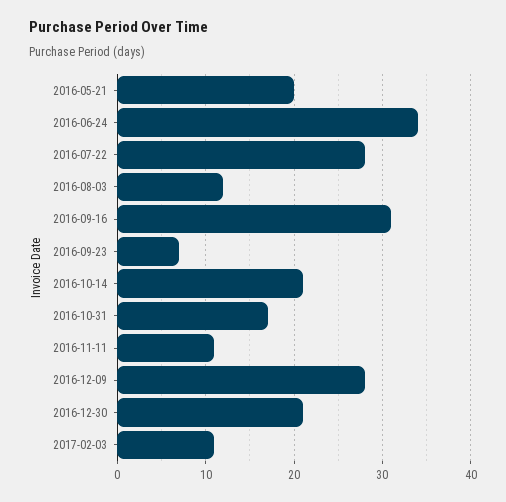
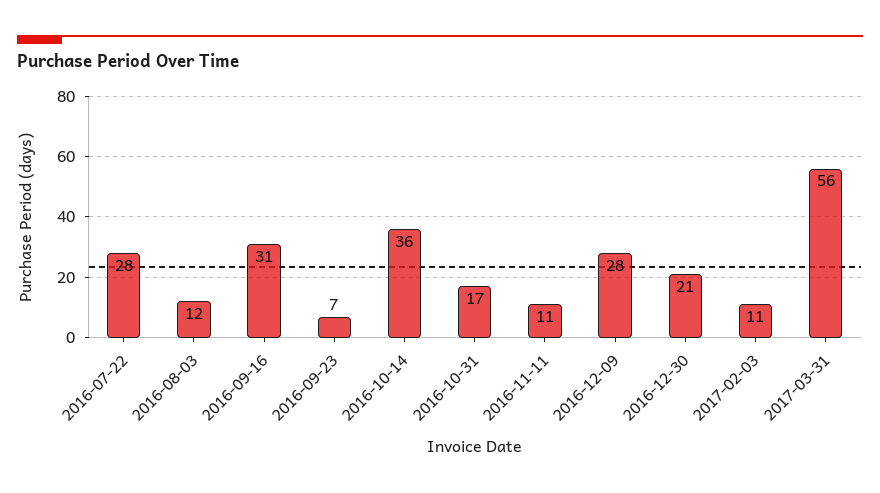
2016-05-21: 20 -> none
2016-06-24: 34 -> none
2016-10-14: 21 -> 36
2017-03-31: none -> 56

